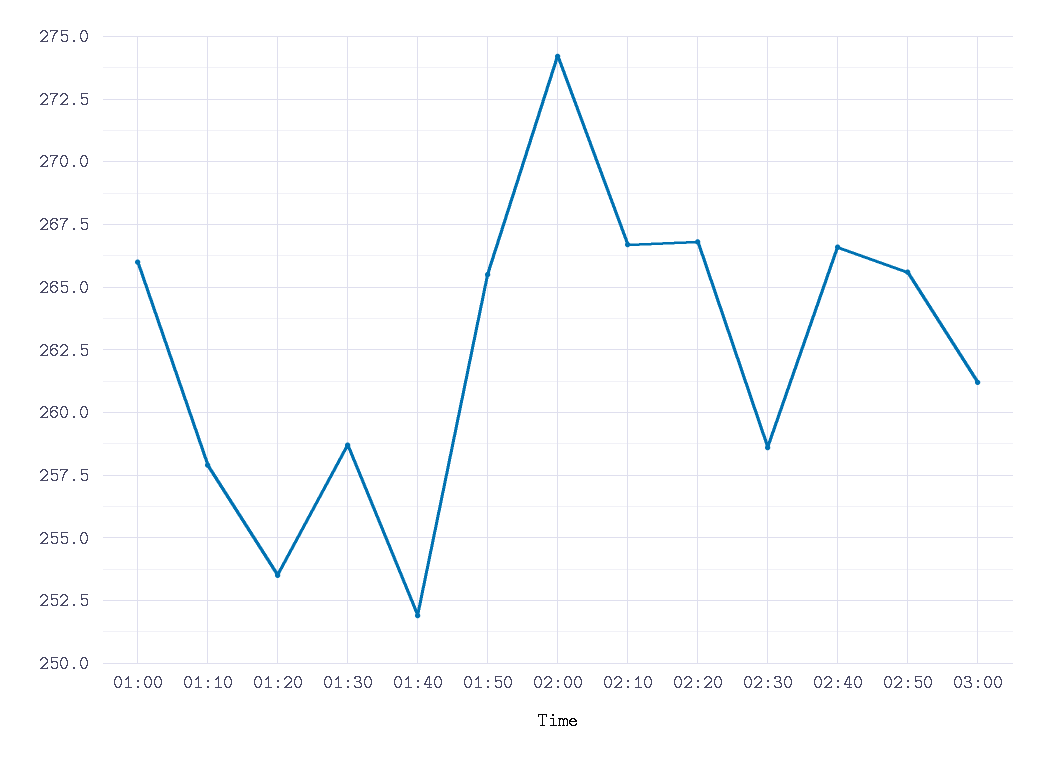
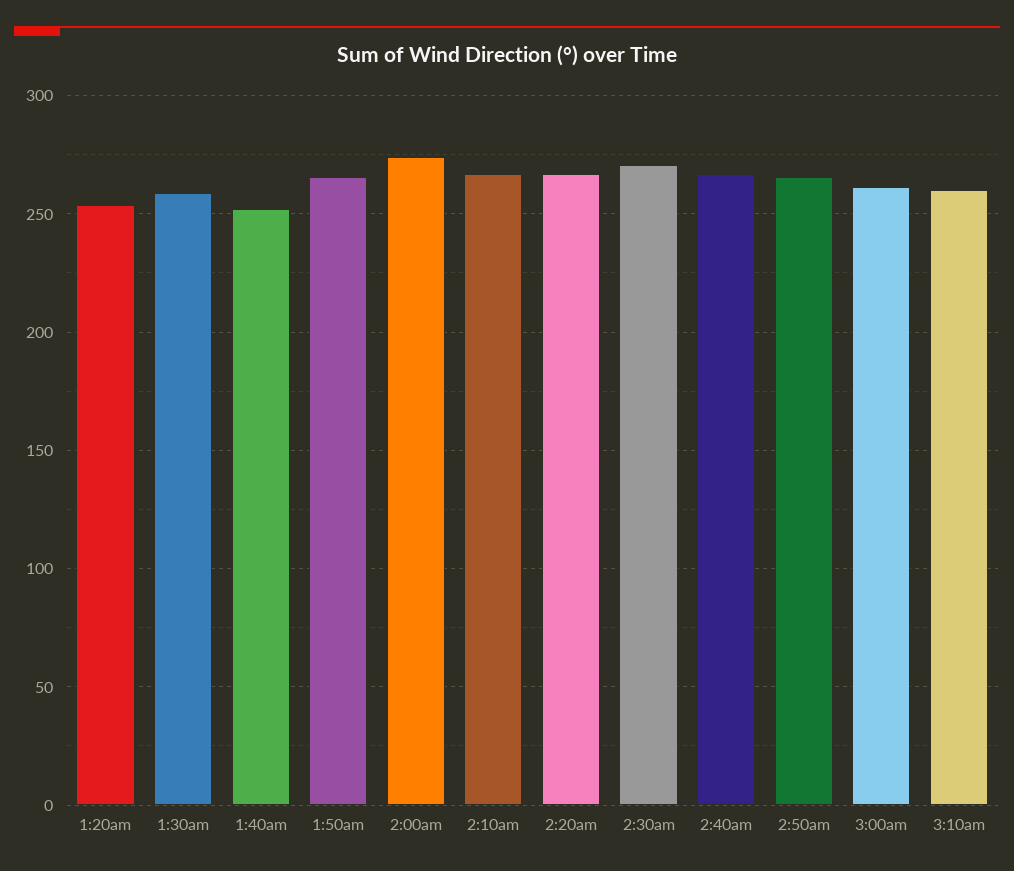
01:00: 266 -> none
01:10: 258 -> none
02:30: 258.5 -> 270
3:10am: none -> 260

